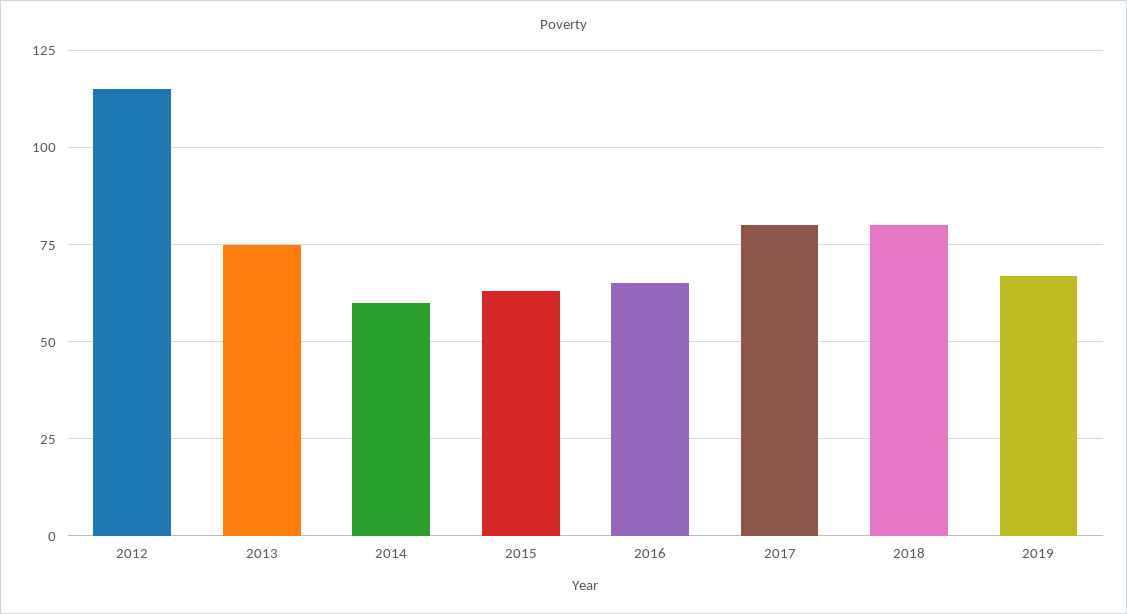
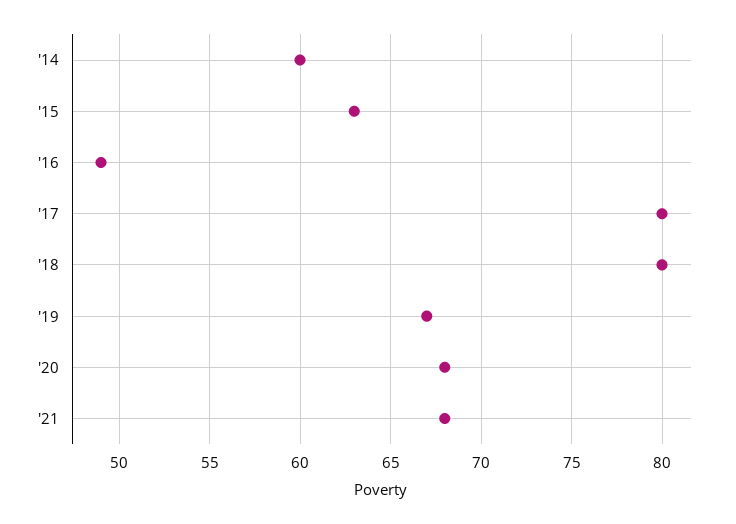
2012: 115 -> none
2013: 75 -> none
2016: 65 -> 49
'20: none -> 68
'21: none -> 68

